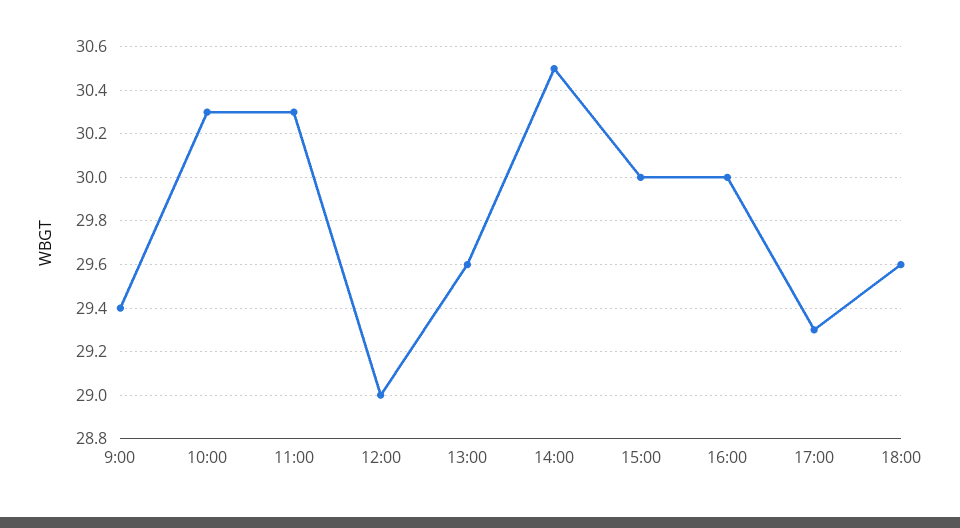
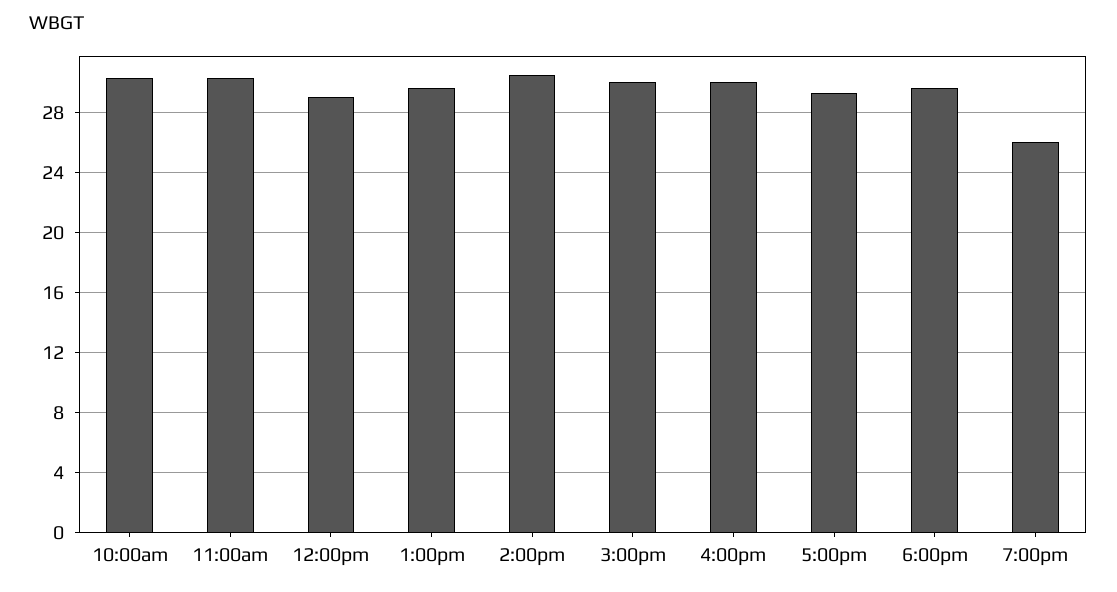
9:00: 29.4 -> none
7:00pm: none -> 26

